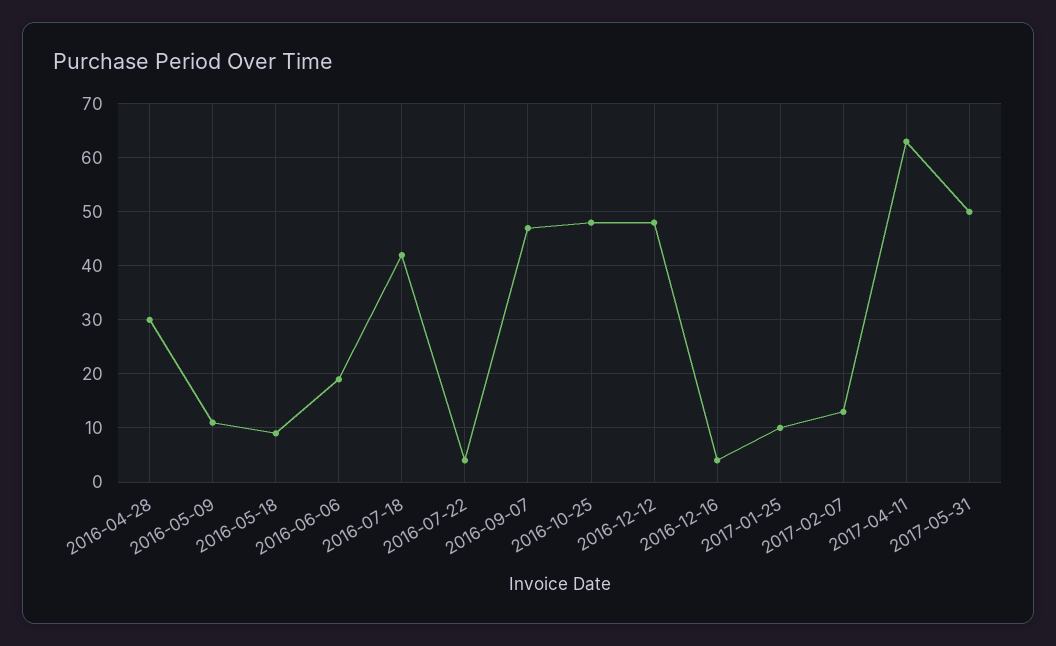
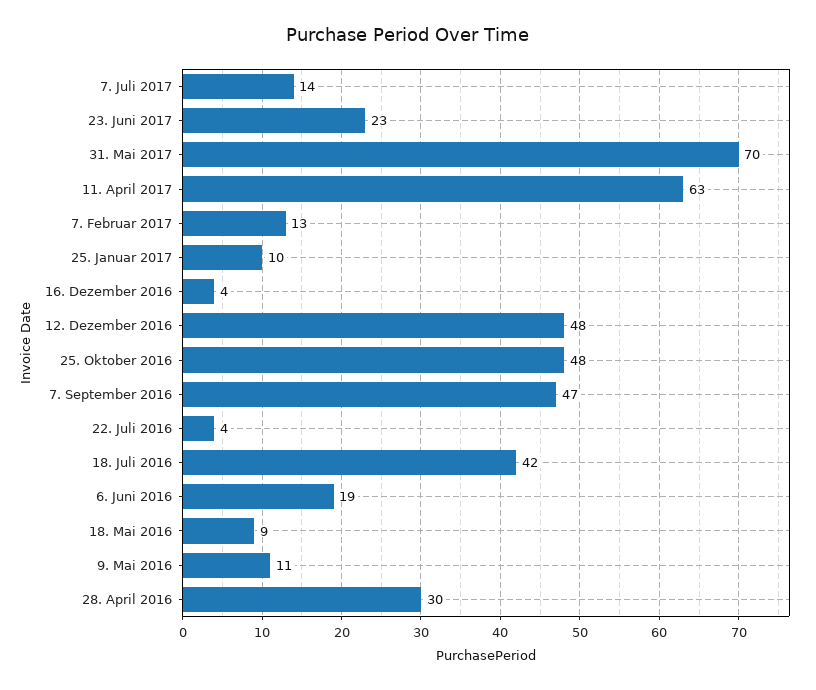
2017-05-31: 50 -> 70
7. Juli 2017: none -> 14
23. Juni 2017: none -> 23

